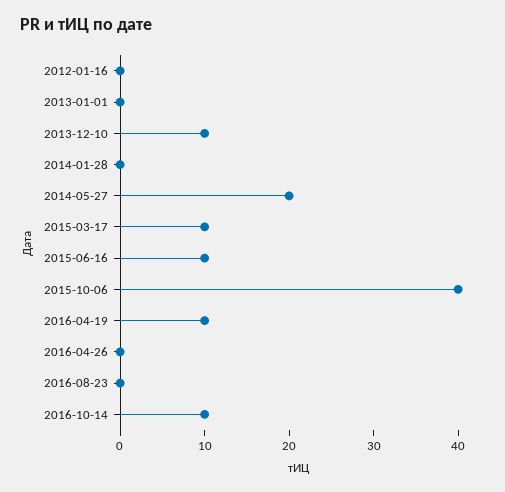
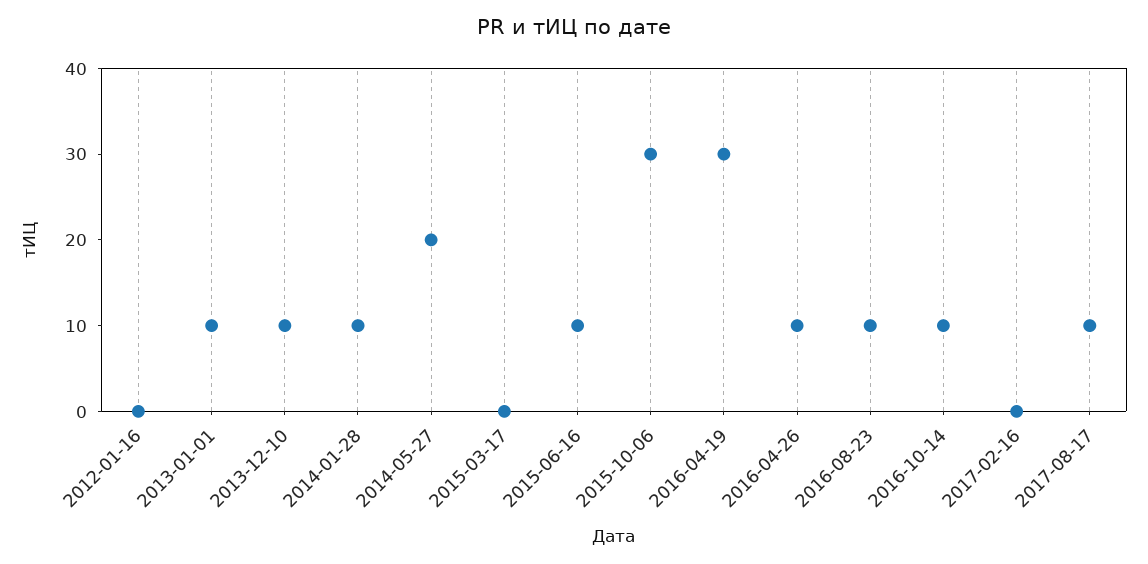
2013-01-01: 0 -> 10
2014-01-28: 0 -> 10
2015-03-17: 10 -> 0
2015-10-06: 40 -> 30
2016-04-19: 10 -> 30
2016-04-26: 0 -> 10
2016-08-23: 0 -> 10
2017-02-16: none -> 0
2017-08-17: none -> 10

